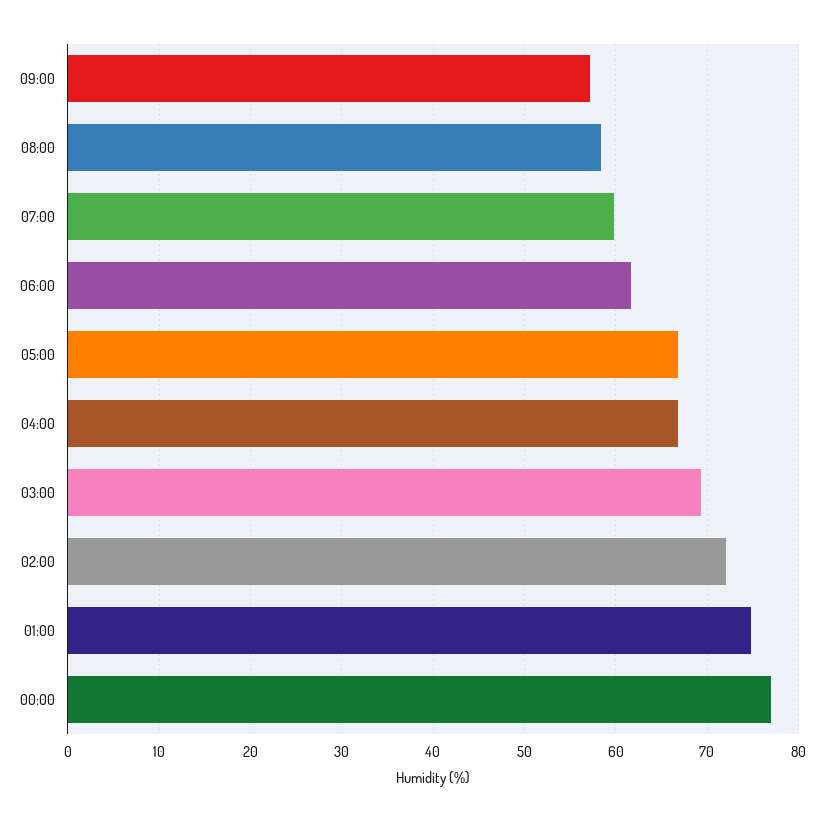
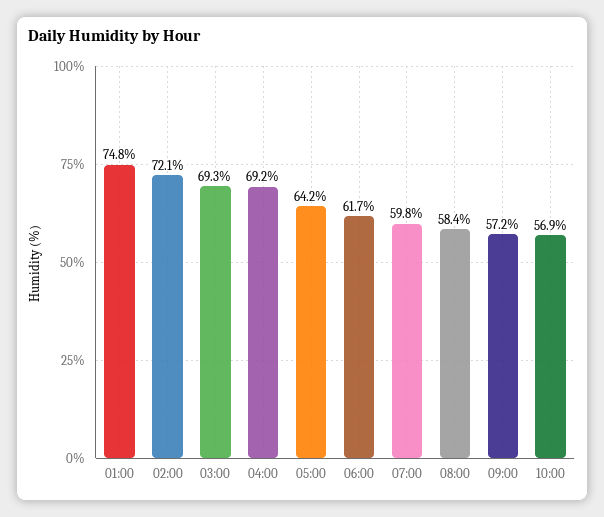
05:00: 67 -> 64.2
04:00: 67 -> 69.2
00:00: 77 -> none
10:00: none -> 56.9

